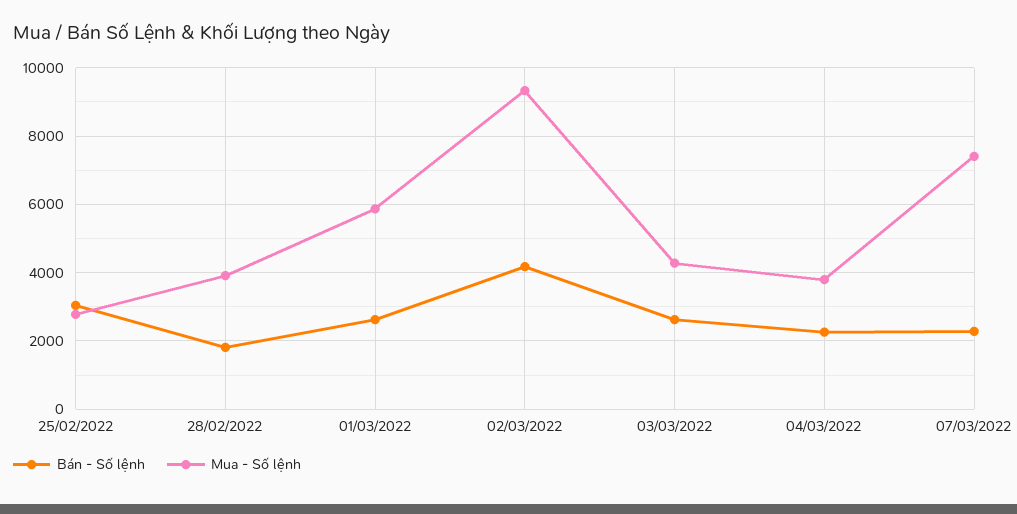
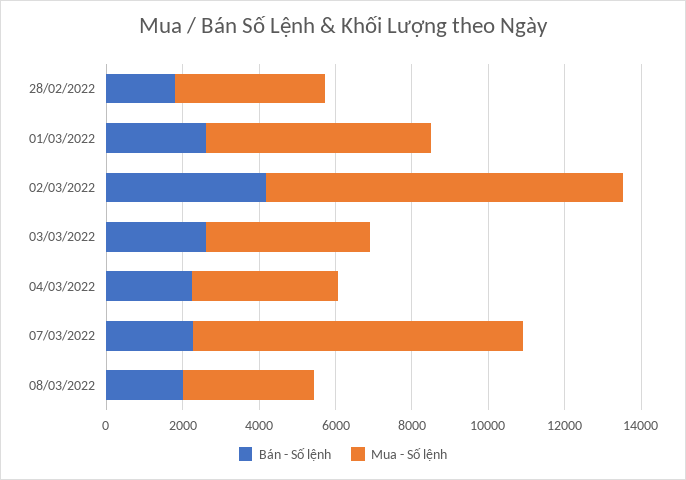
Bán - Số lệnh, 25/02/2022: 3000 -> none
Mua - Số lệnh, 25/02/2022: 2800 -> none
Mua - Số lệnh, 07/03/2022: 7400 -> 8500
Bán - Số lệnh, 08/03/2022: none -> 2000
Mua - Số lệnh, 08/03/2022: none -> 3500

